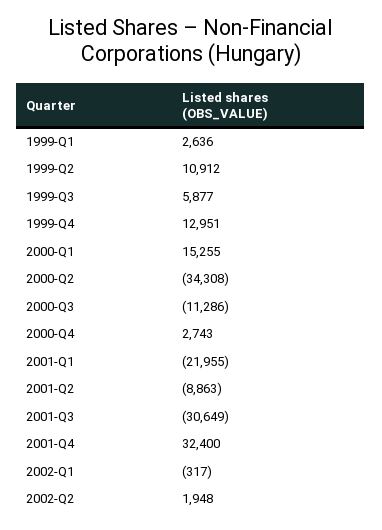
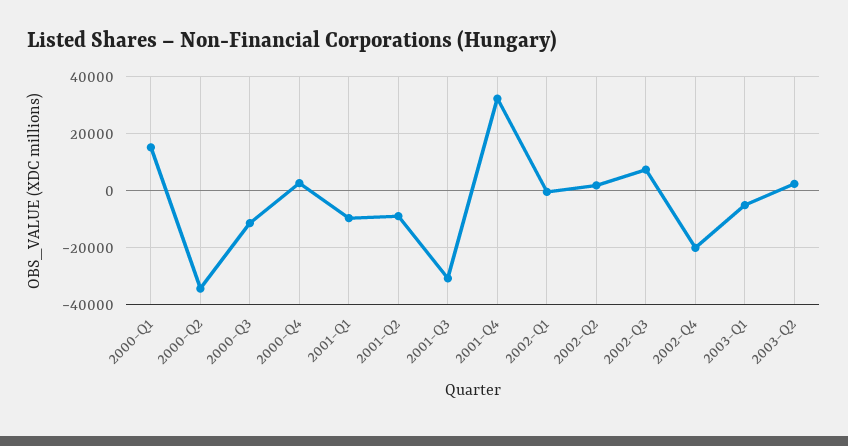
1999-Q1: 2636 -> none
1999-Q2: 10912 -> none
1999-Q3: 5877 -> none
1999-Q4: 12951 -> none
2001-Q1: -21955 -> -10000
2002-Q3: none -> 7500
2002-Q4: none -> -20000
2003-Q1: none -> -5000
2003-Q2: none -> 2500

